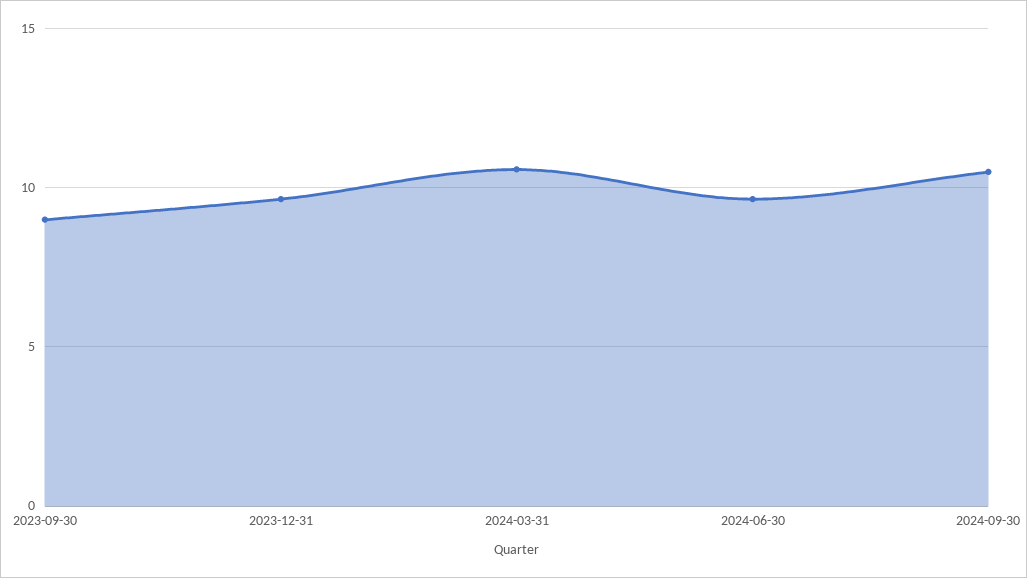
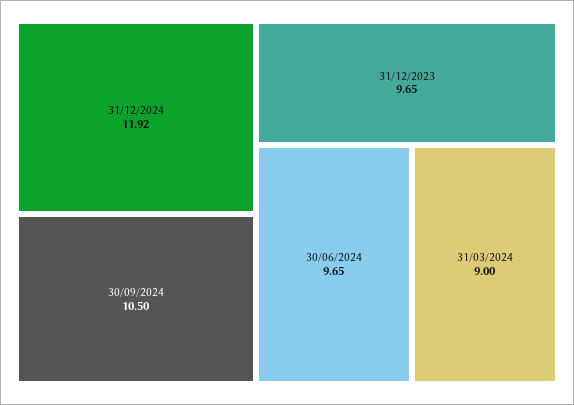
2023-09-30: 9 -> none
2024-03-31: 10.5 -> 9
31/12/2024: none -> 11.92

